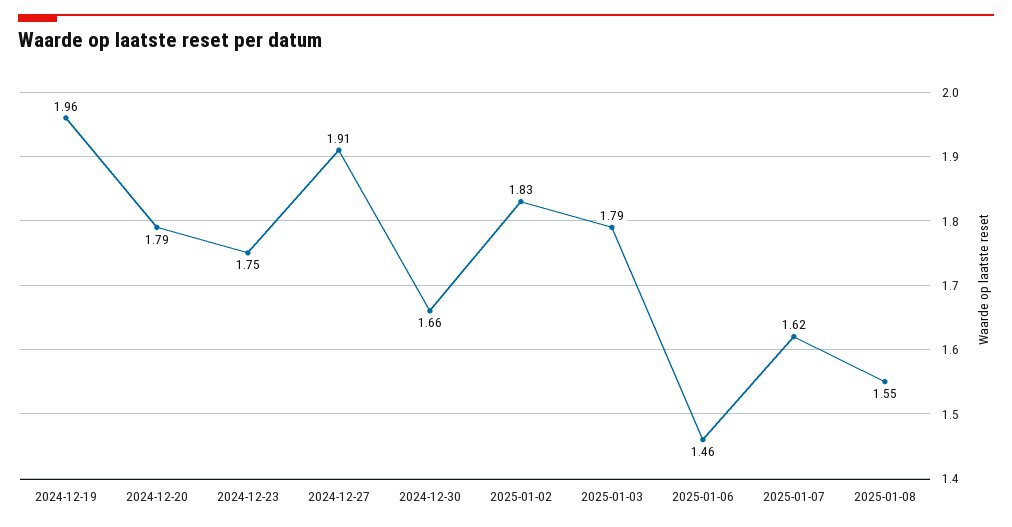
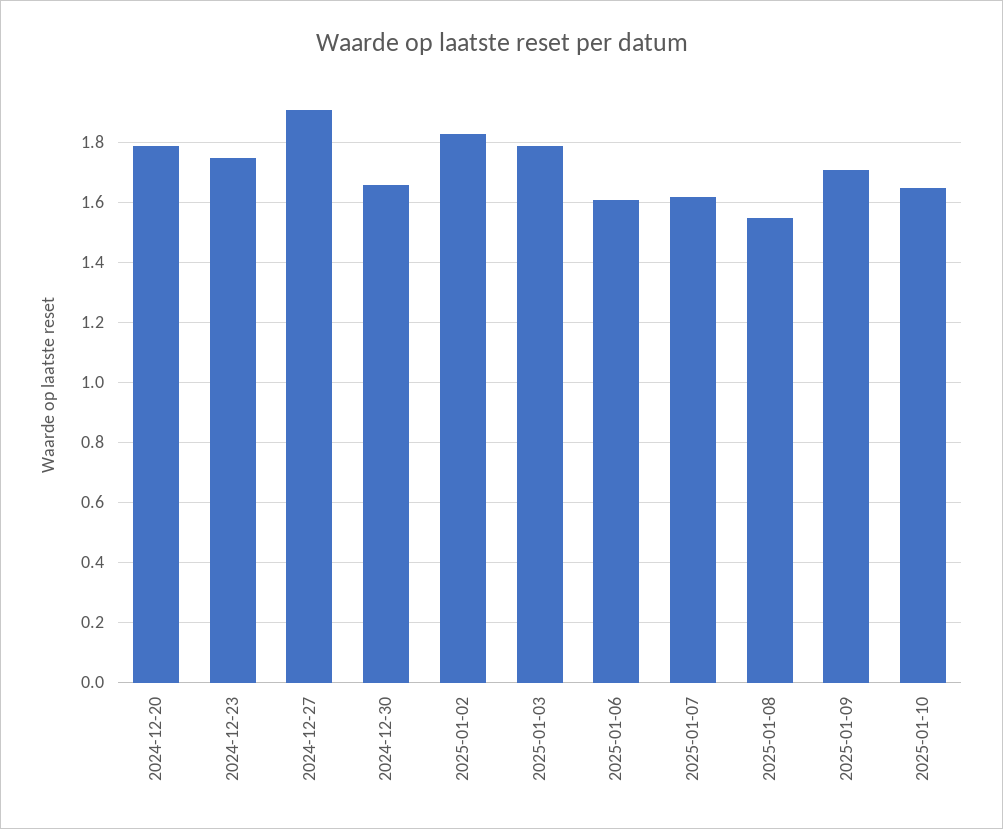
2024-12-19: 1.96 -> none
2025-01-06: 1.46 -> 1.6
2025-01-09: none -> 1.7
2025-01-10: none -> 1.65

